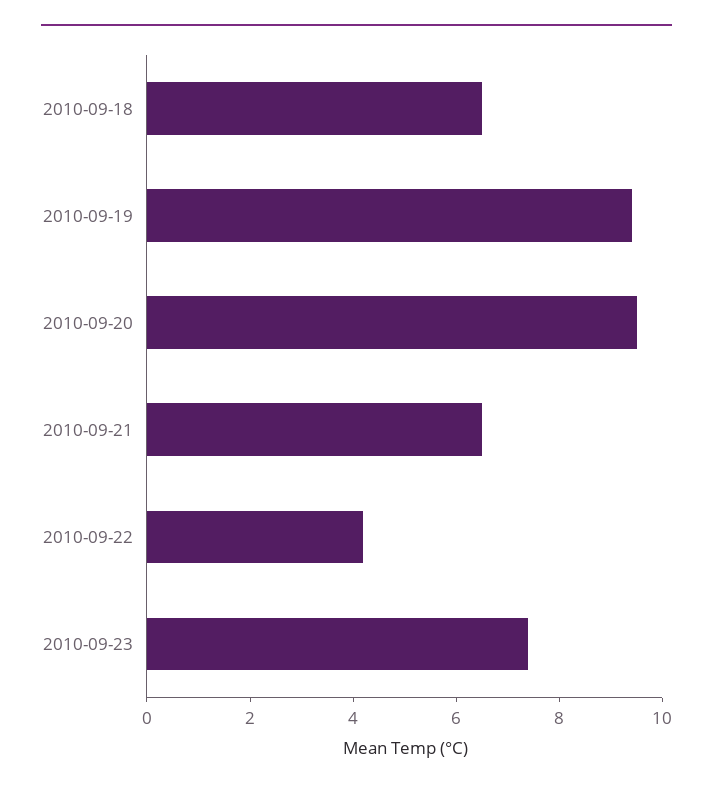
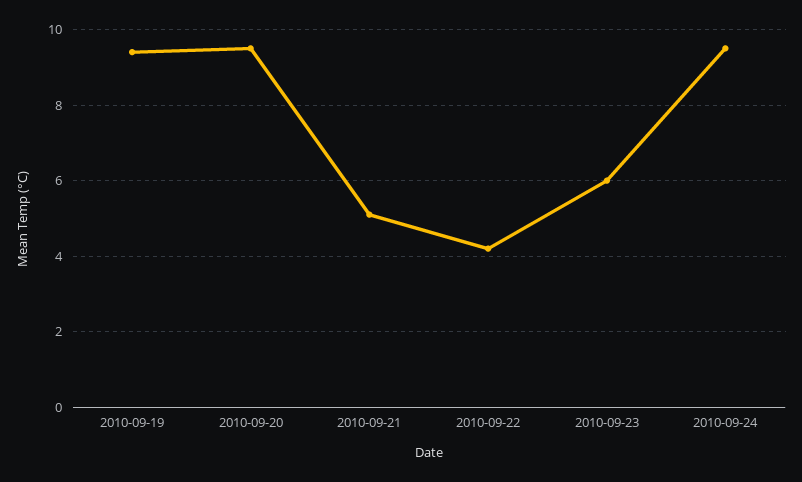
2010-09-18: 6.5 -> none
2010-09-21: 6.5 -> 5
2010-09-23: 7.5 -> 6
2010-09-24: none -> 9.5

